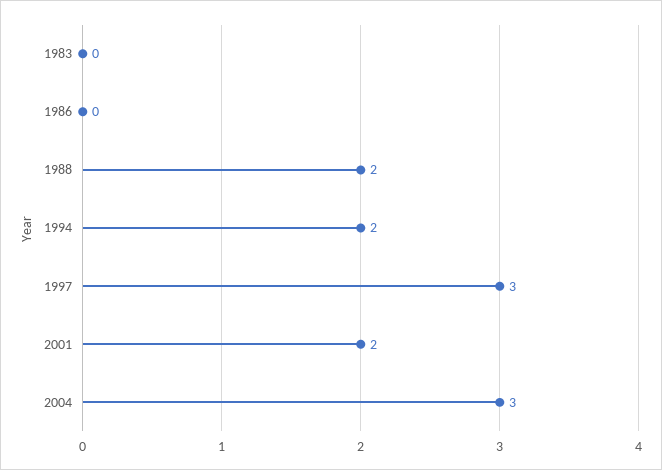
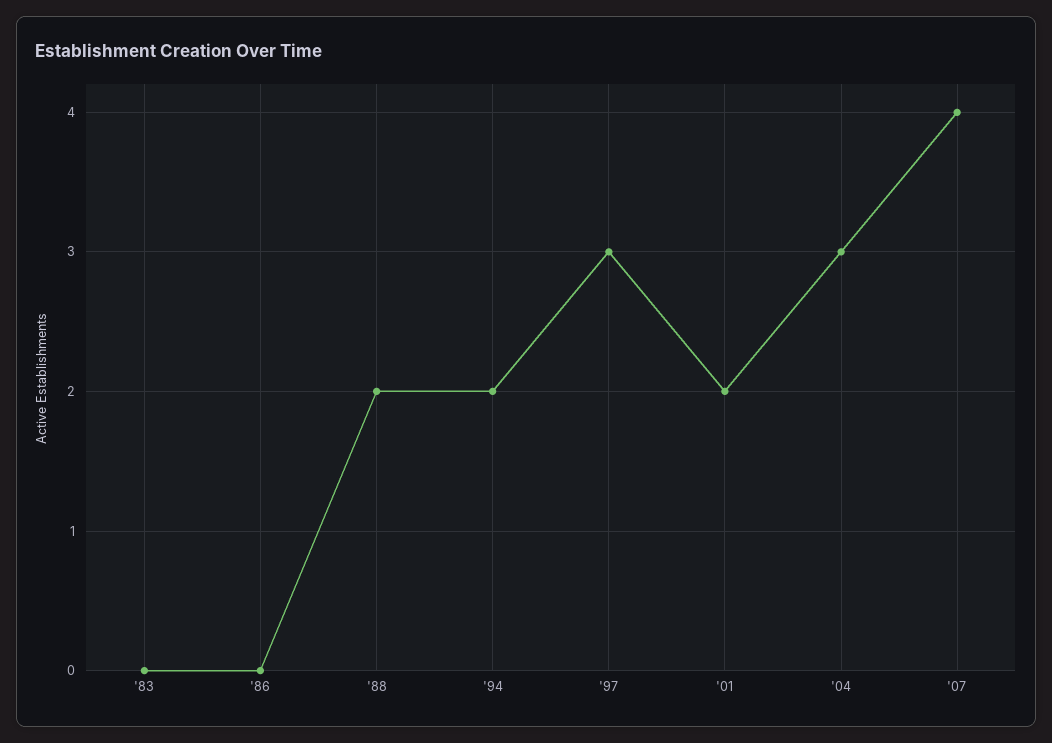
'07: none -> 4

